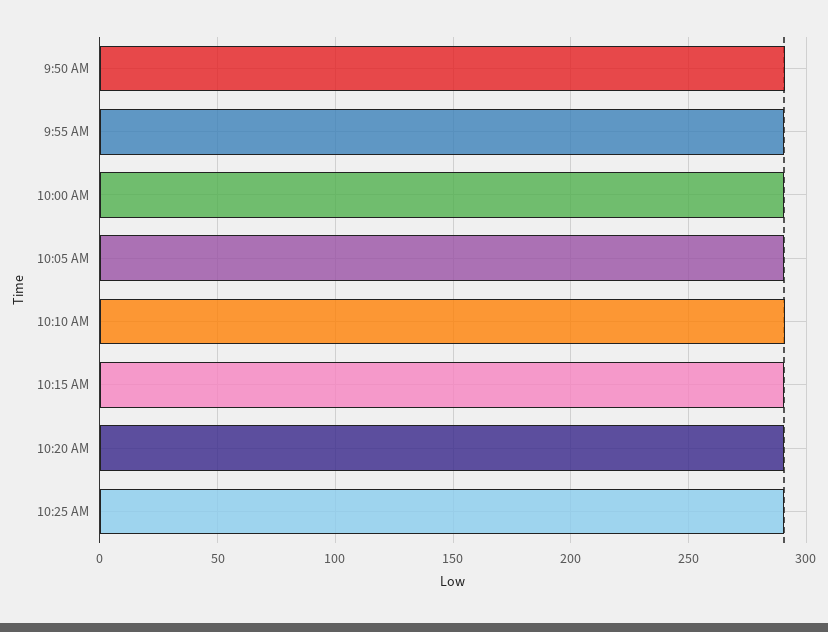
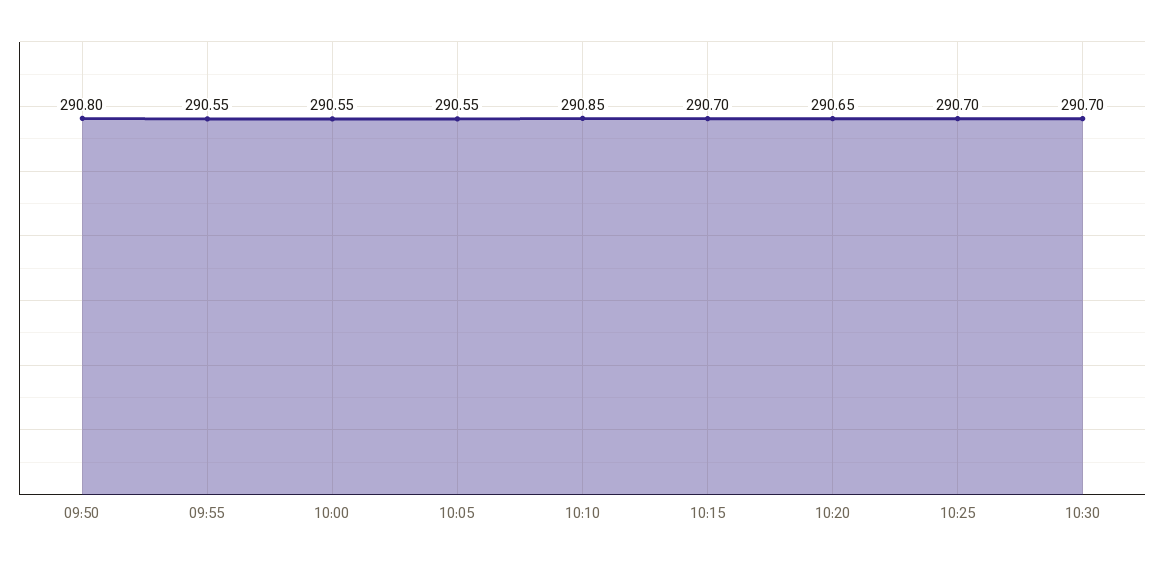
10:30: none -> 290.7

